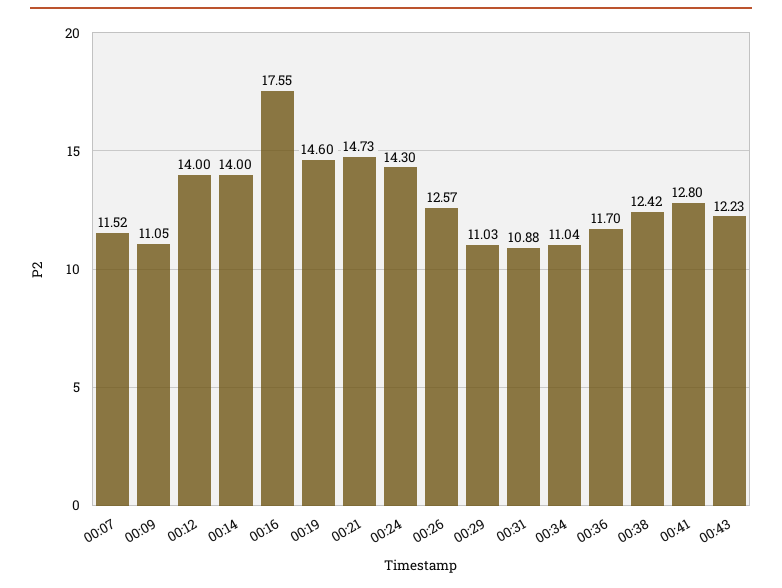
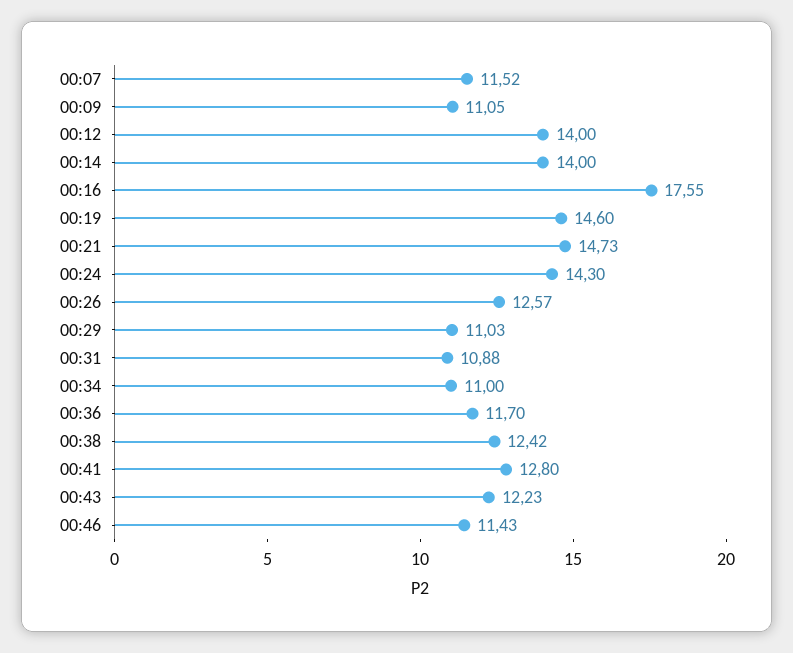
00:34: 11.04 -> 11
00:46: none -> 11.43

